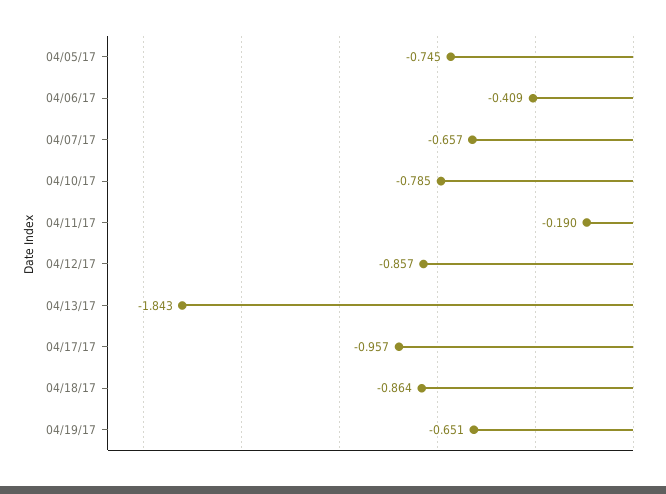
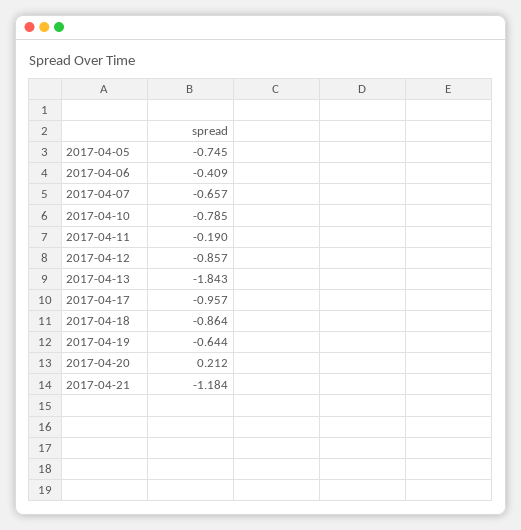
04/19/17: -0.651 -> -0.644
2017-04-20: none -> 0.212
2017-04-21: none -> -1.184

